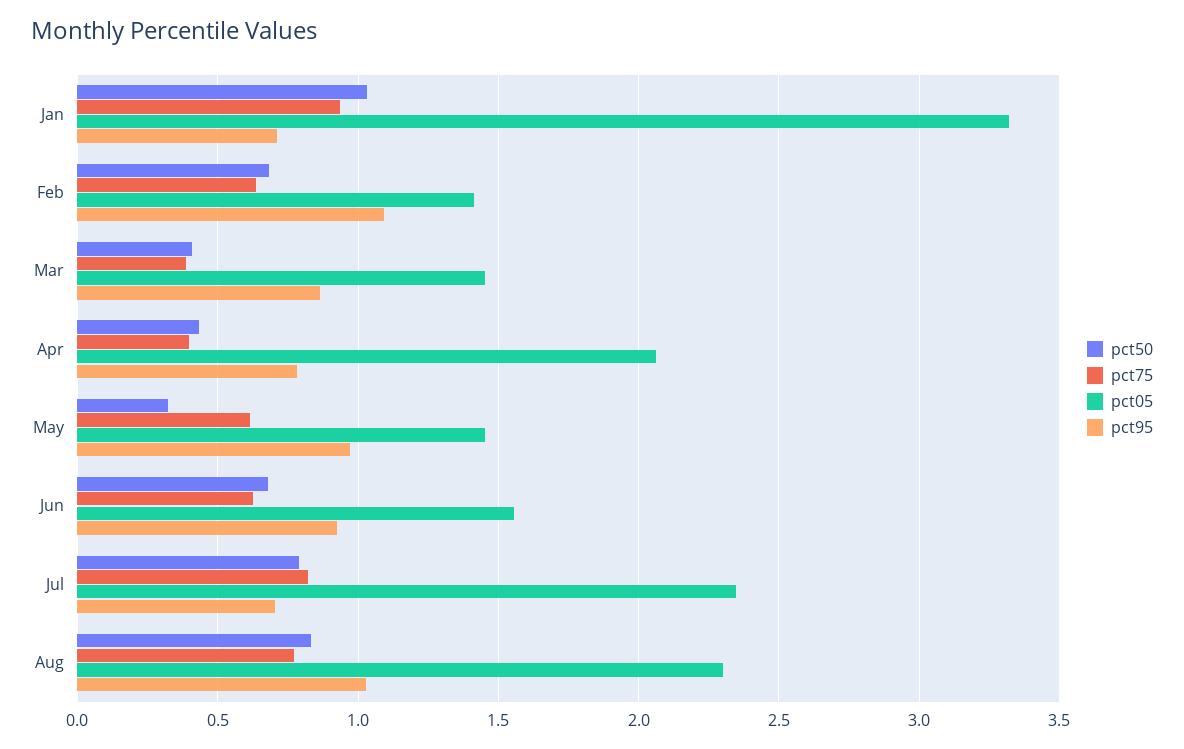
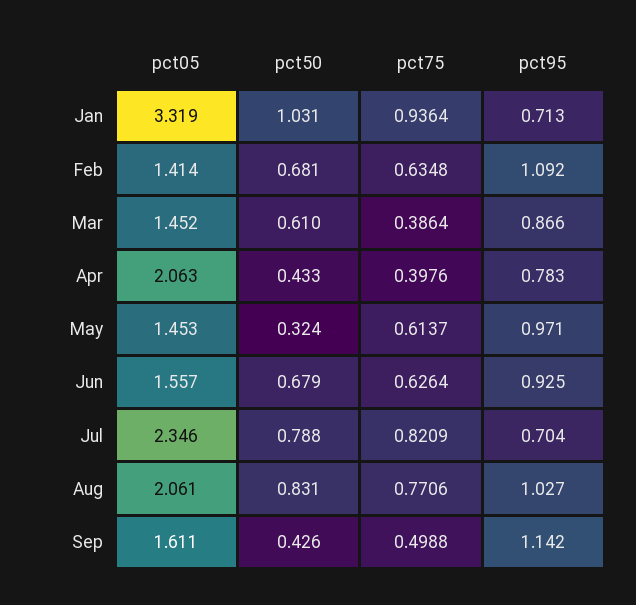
pct50, Mar: 0.4 -> 0.61
pct05, Aug: 2.3 -> 2.061
pct05, Sep: none -> 1.611
pct50, Sep: none -> 0.426
pct75, Sep: none -> 0.4988
pct95, Sep: none -> 1.142

